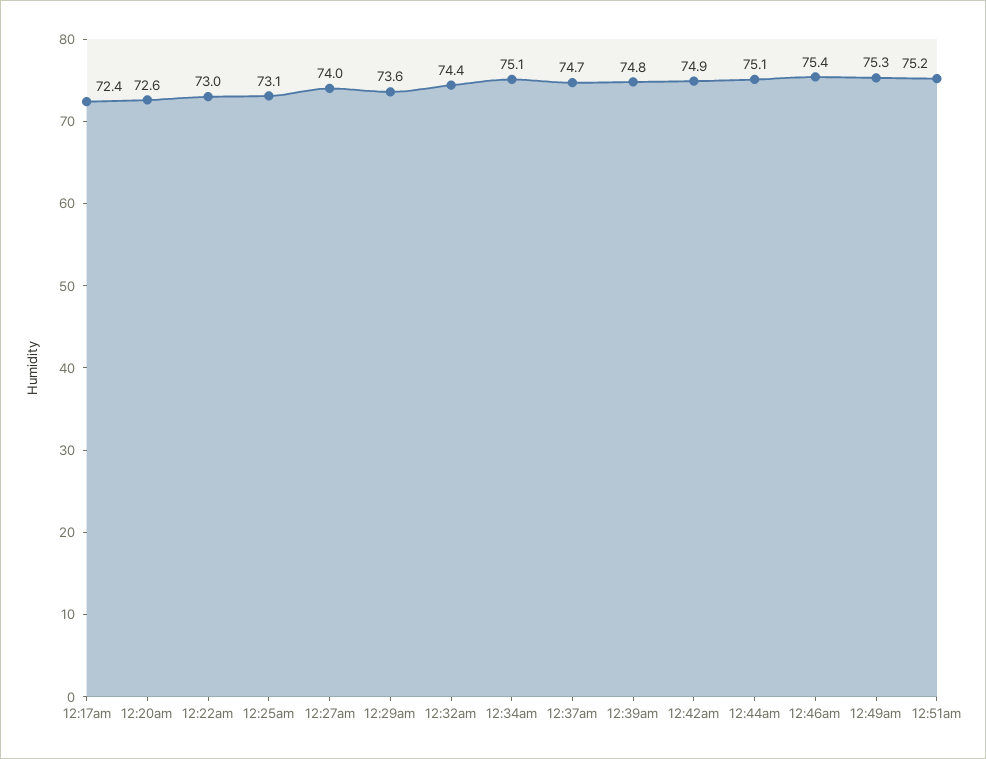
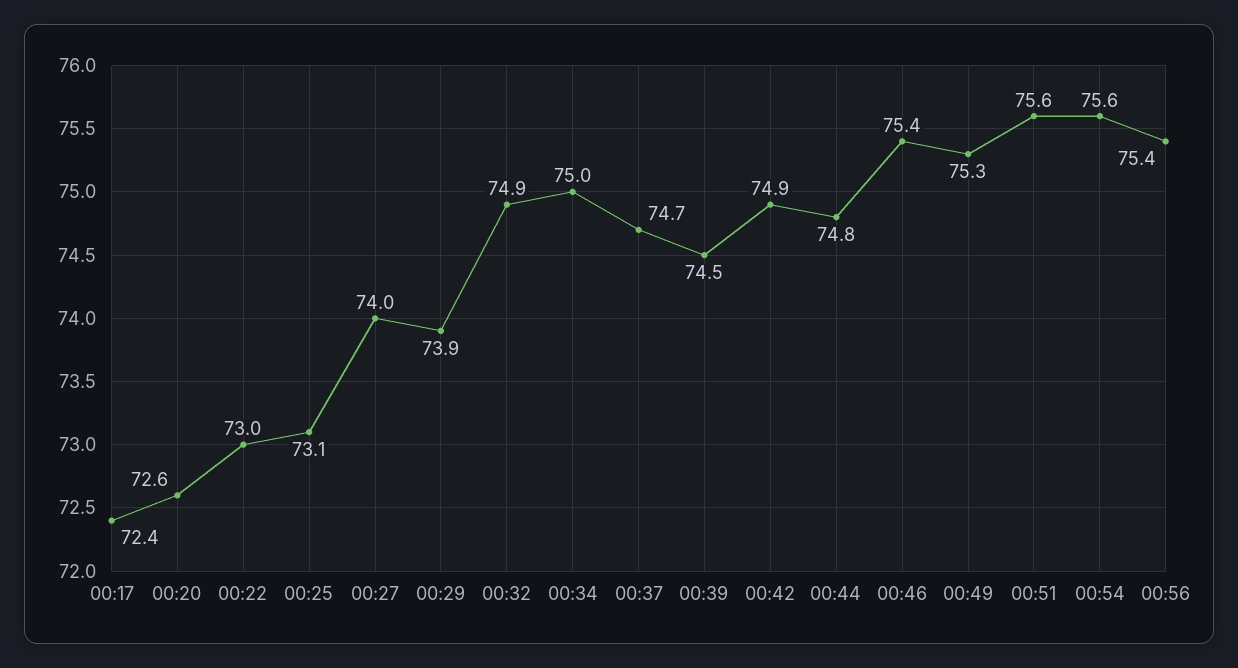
12:29am: 73.6 -> 73.9
12:32am: 74.4 -> 74.9
12:34am: 75.1 -> 75
12:39am: 74.8 -> 74.5
12:44am: 75.1 -> 74.8
12:51am: 75.2 -> 75.6
00:54: none -> 75.6
00:56: none -> 75.4

